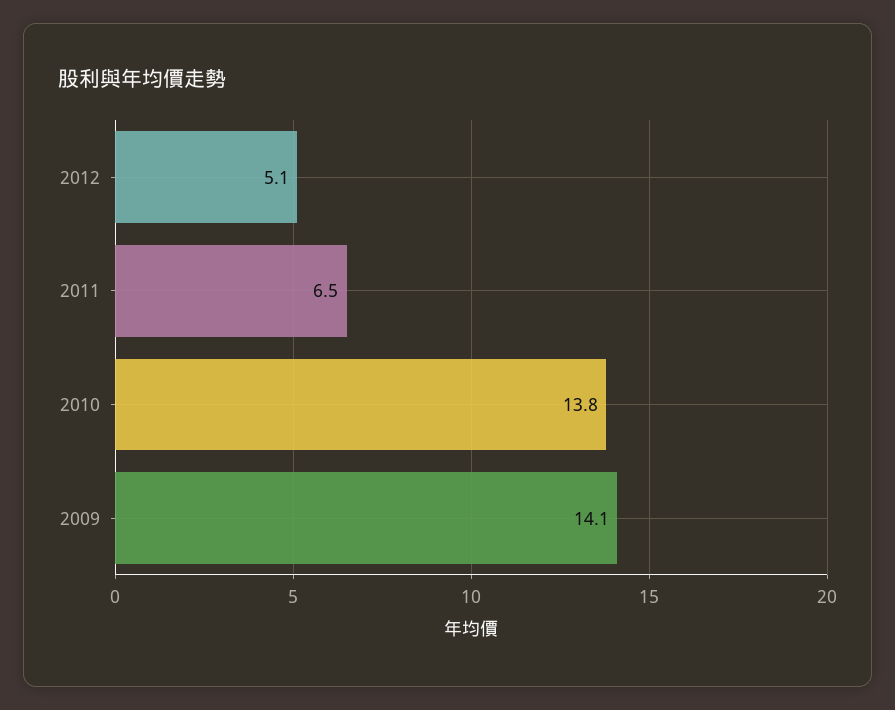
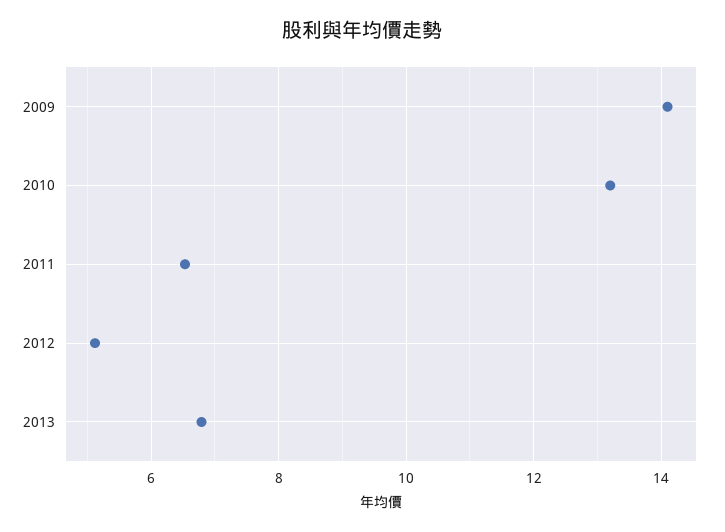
2010: 13.8 -> 13.2
2013: none -> 6.8

